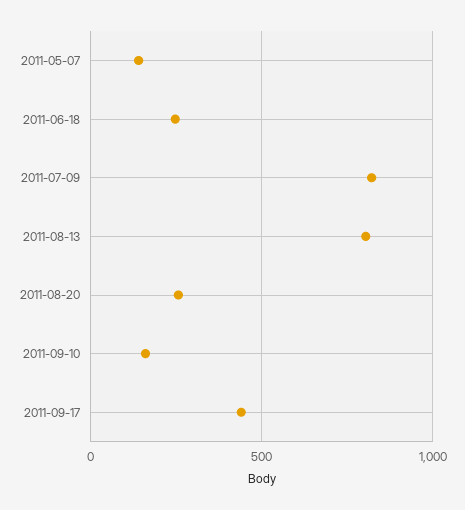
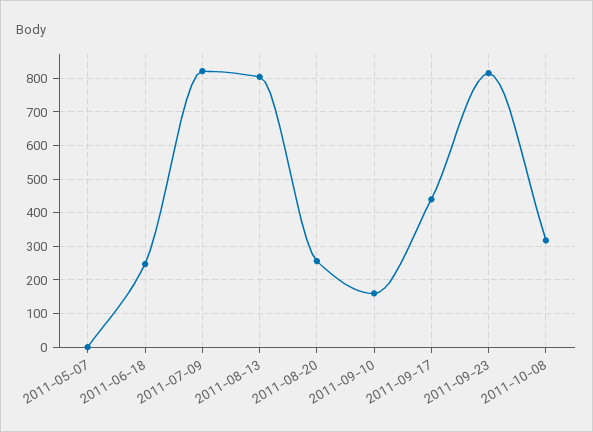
2011-05-07: 150 -> 0
2011-09-23: none -> 820
2011-10-08: none -> 320

